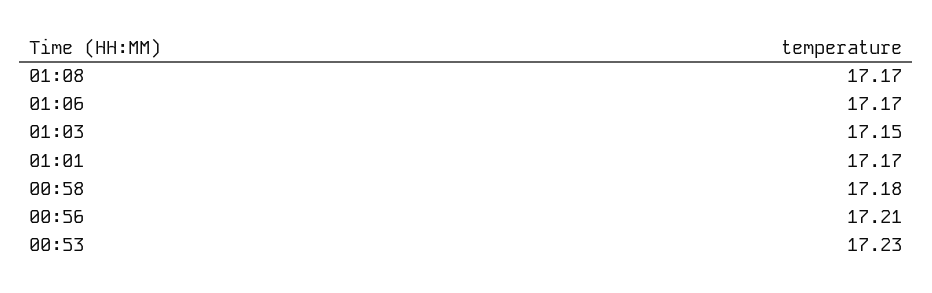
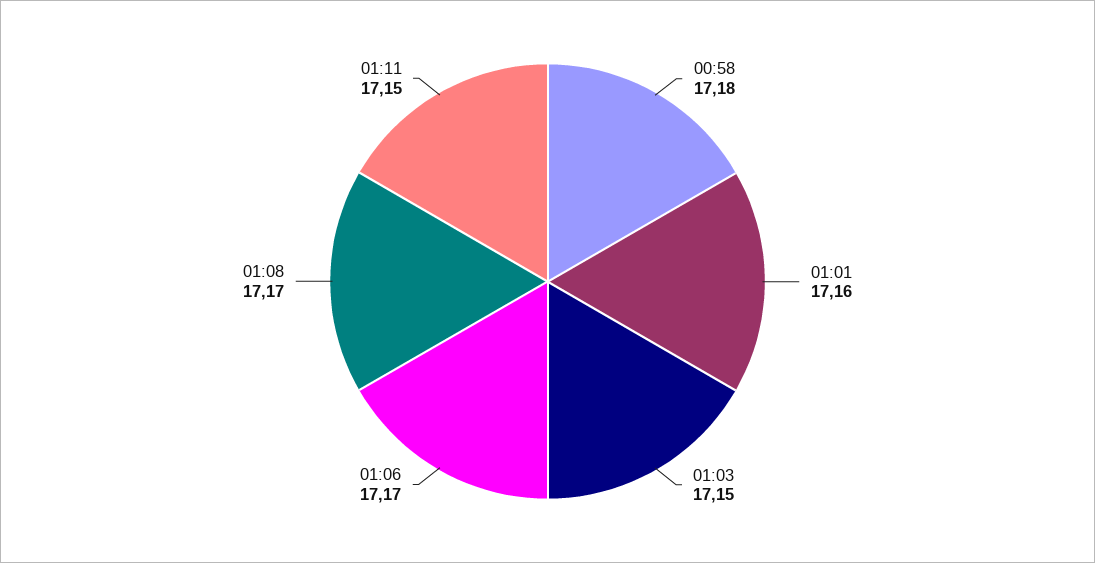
01:01: 17.17 -> 17.16
00:56: 17.21 -> none
00:53: 17.23 -> none
01:11: none -> 17.15

